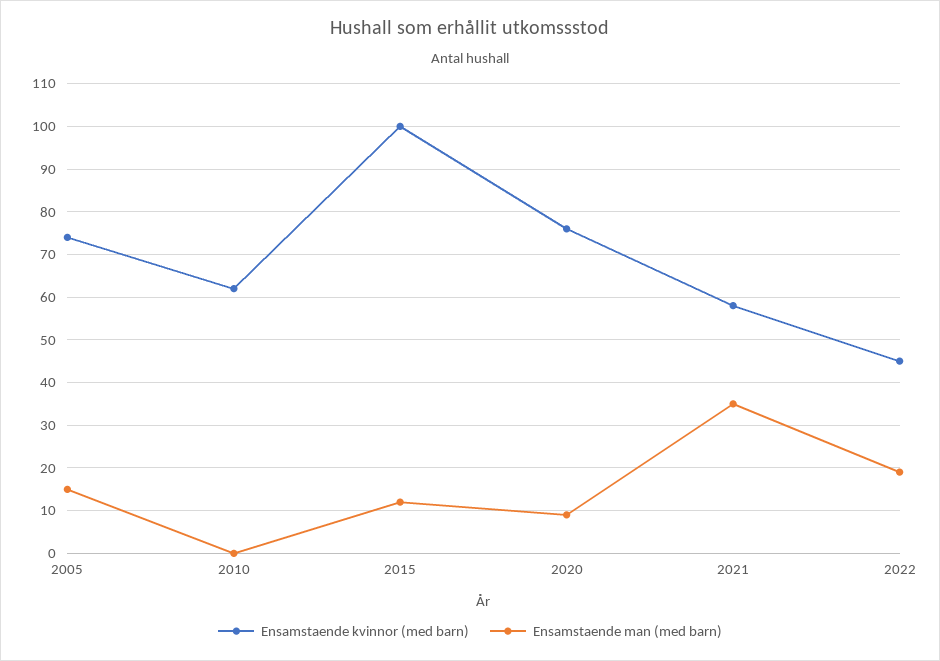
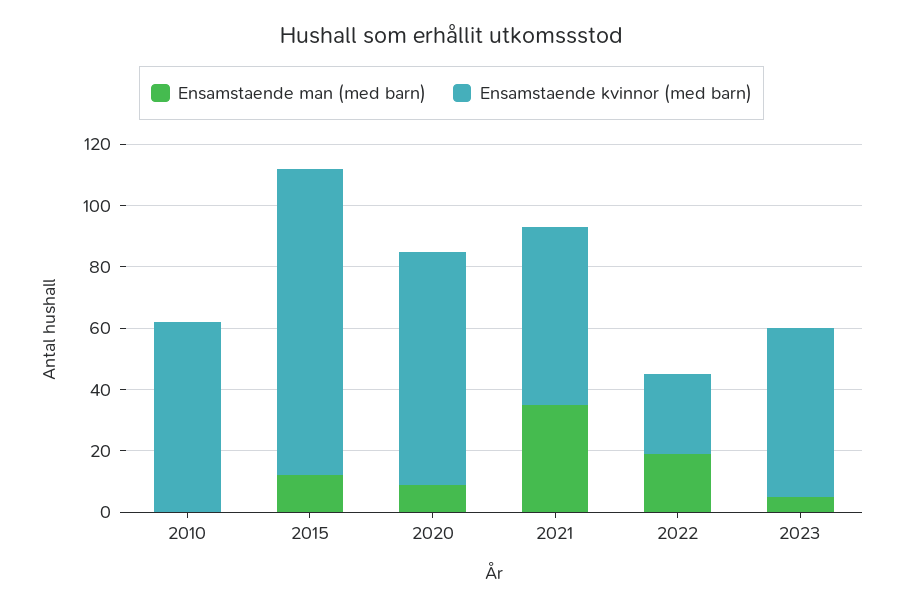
Ensamstaende kvinnor (med barn), 2005: 75 -> none
Ensamstaende man (med barn), 2005: 15 -> none
Ensamstaende kvinnor (med barn), 2022: 45 -> 25
Ensamstaende man (med barn), 2023: none -> 5
Ensamstaende kvinnor (med barn), 2023: none -> 55

